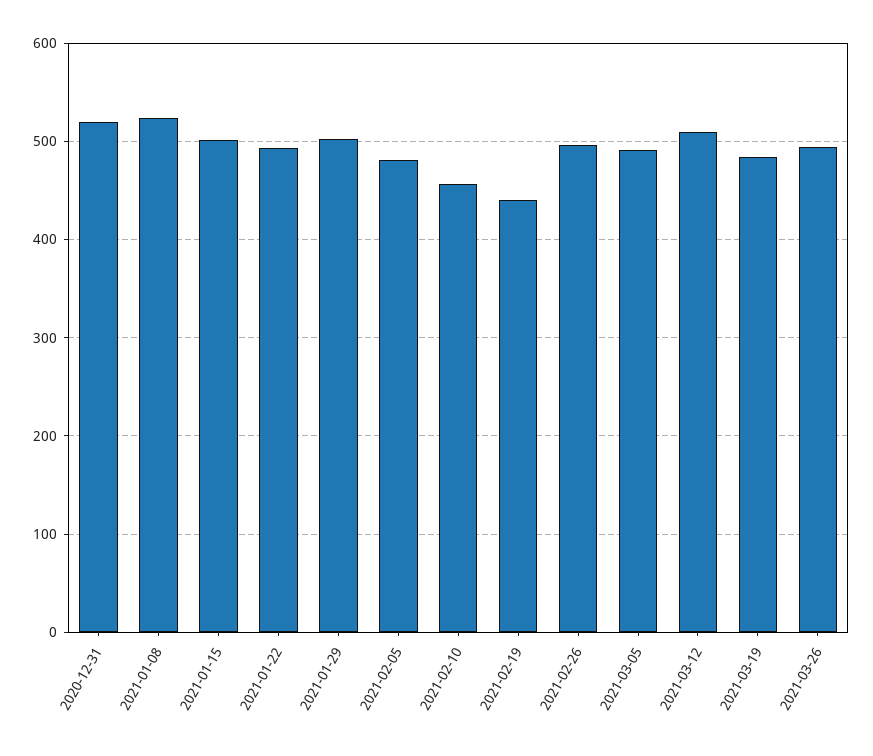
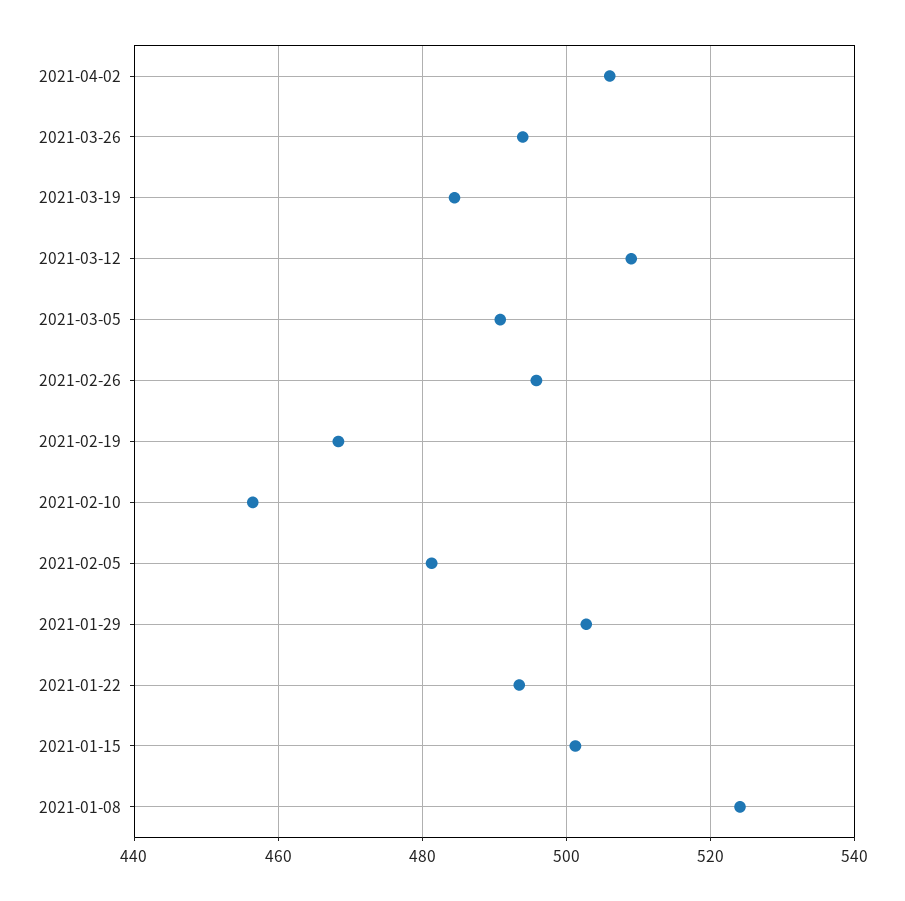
2020-12-31: 520 -> none
2021-02-19: 440 -> 468
2021-04-02: none -> 506

